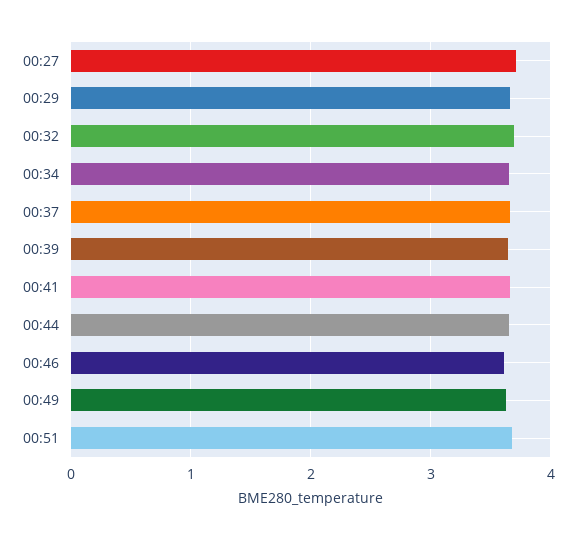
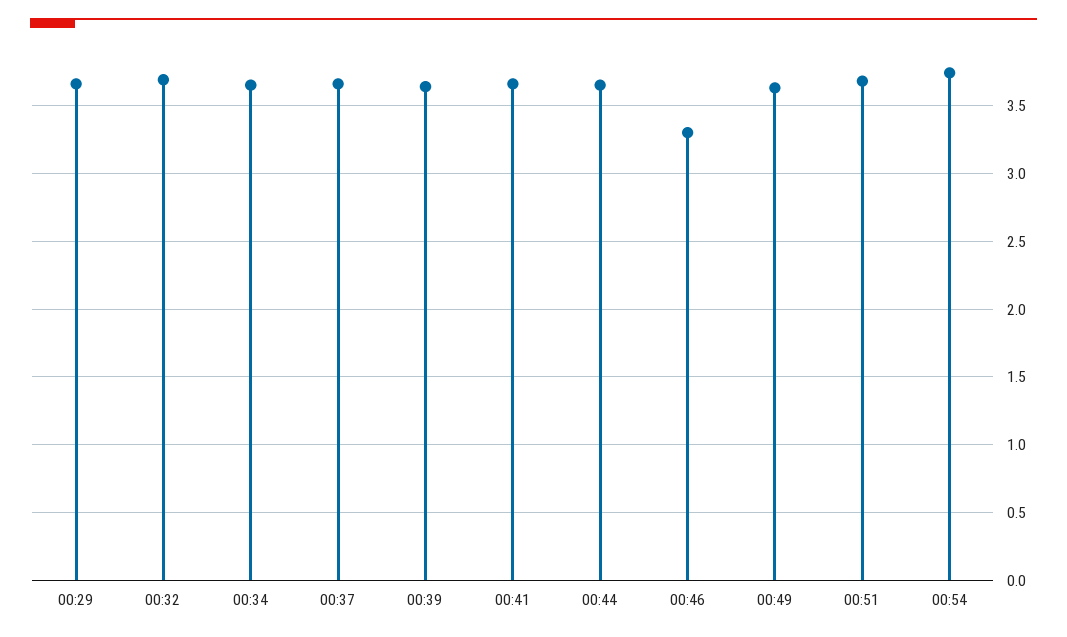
00:27: 3.7 -> none
00:46: 3.6 -> 3.3
00:54: none -> 3.75

